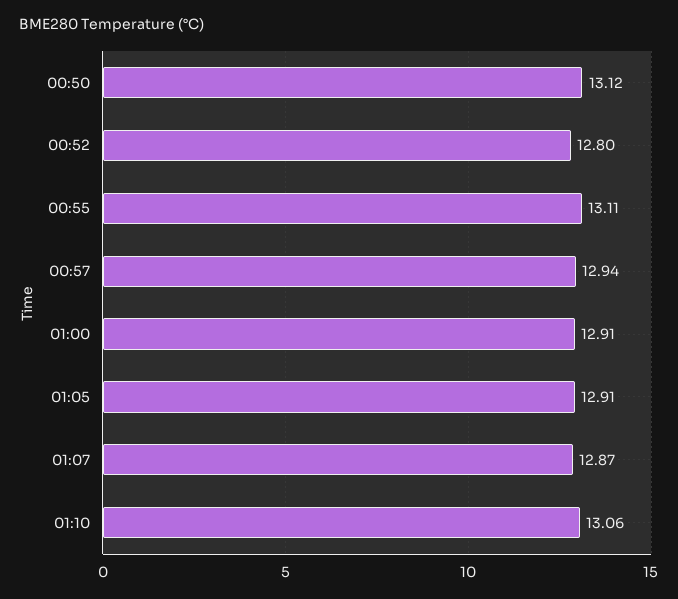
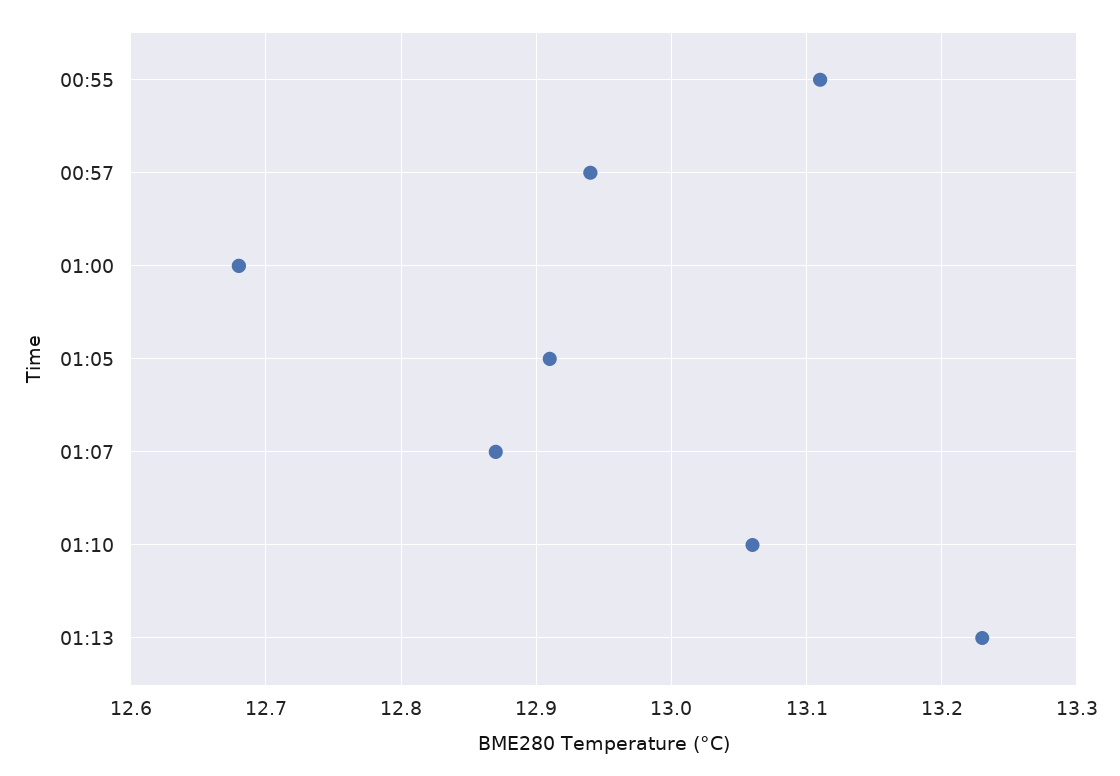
00:50: 13.12 -> none
00:52: 12.8 -> none
01:00: 12.91 -> 12.68
01:13: none -> 13.23

